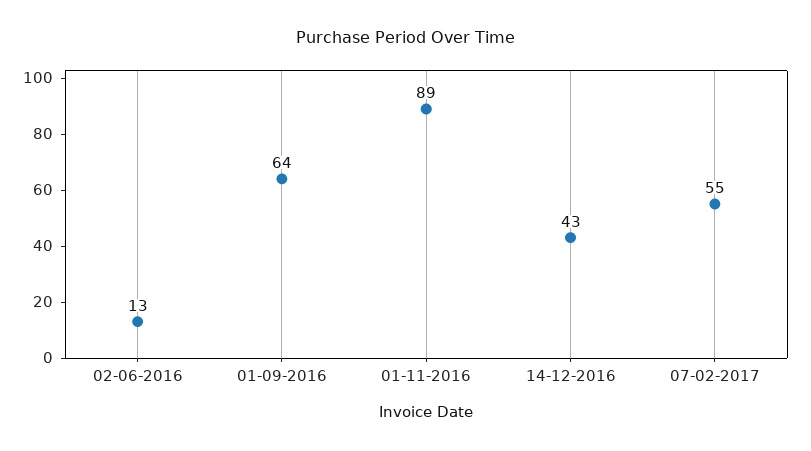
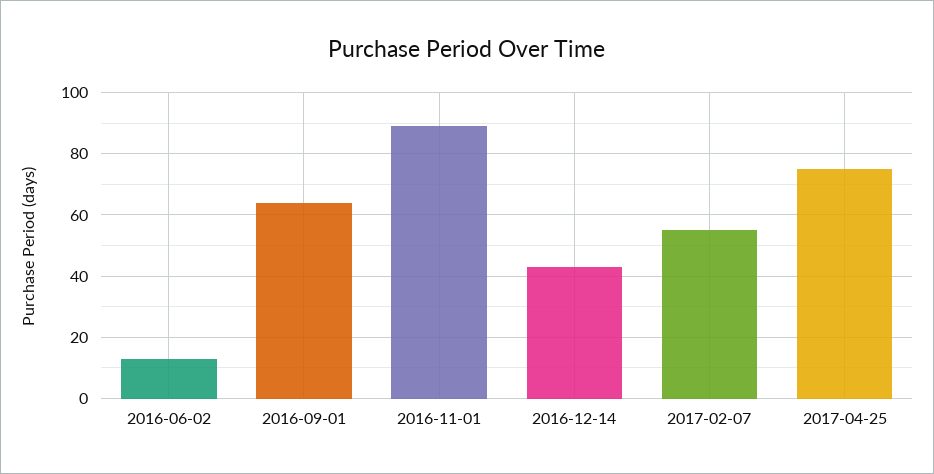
2017-04-25: none -> 75

